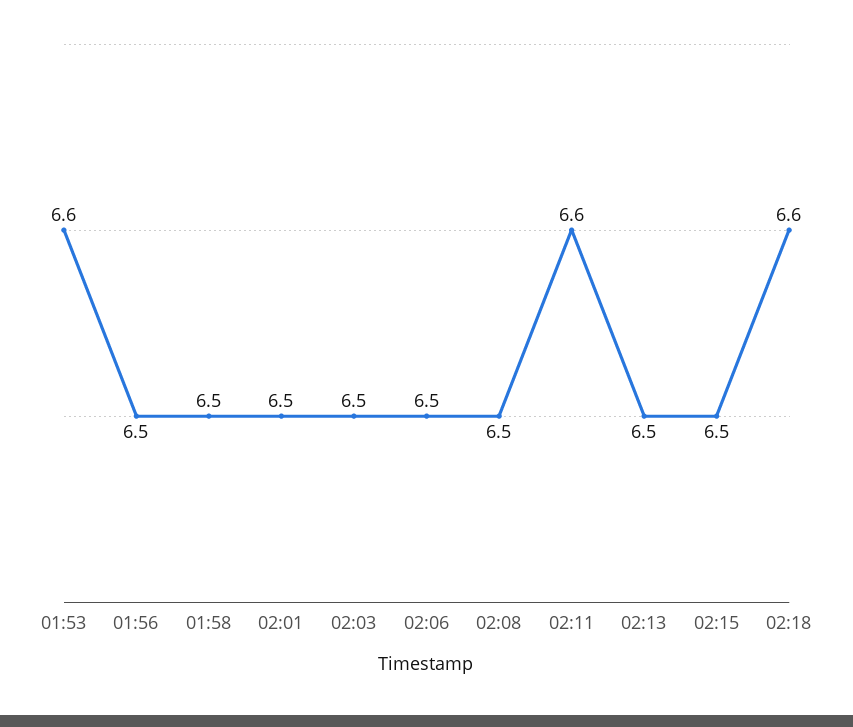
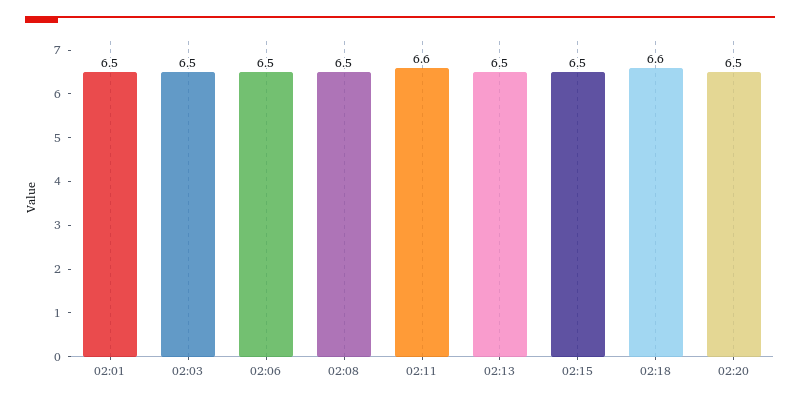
01:53: 6.6 -> none
01:56: 6.5 -> none
01:58: 6.5 -> none
02:20: none -> 6.5

